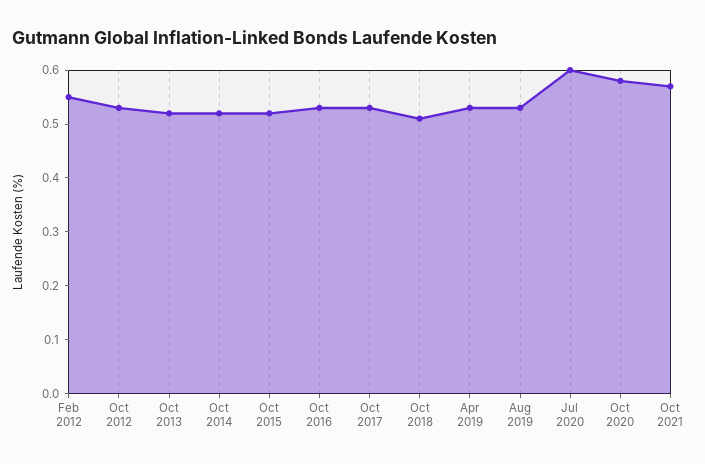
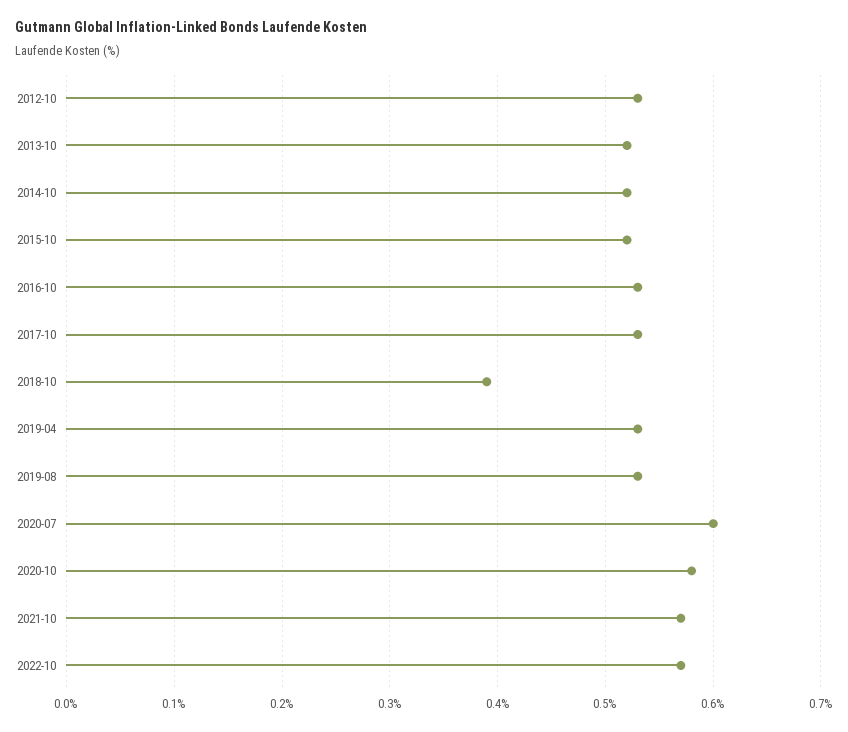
Feb 2012: 0.55 -> none
Oct 2018: 0.5 -> 0.39
2022-10: none -> 0.57

